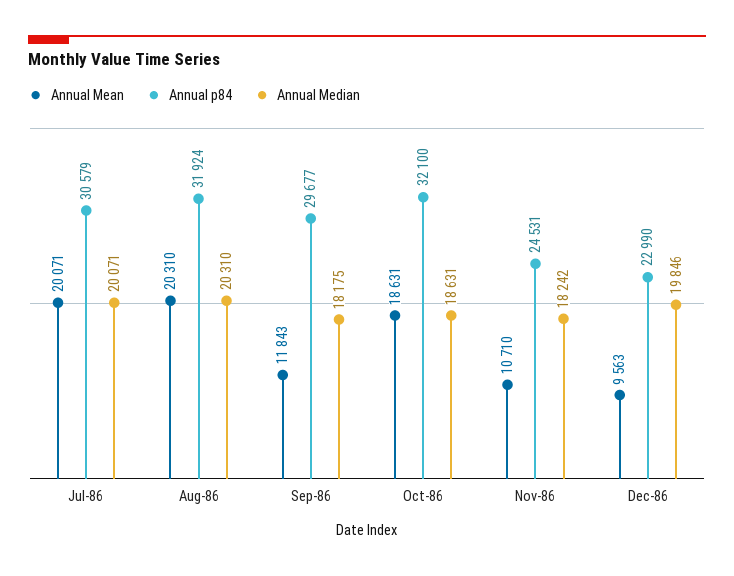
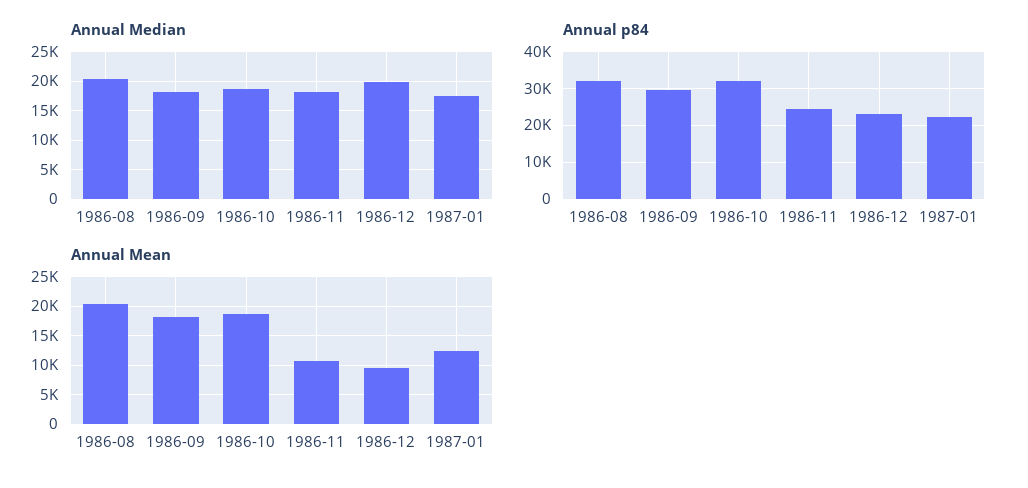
Annual Mean, Jul-86: 20071 -> none
Annual p84, Jul-86: 30579 -> none
Annual Median, Jul-86: 20071 -> none
Annual Mean, Sep-86: 11843 -> 17500
Annual Median, 1987-01: none -> 17500
Annual p84, 1987-01: none -> 22000
Annual Mean, 1987-01: none -> 12500

